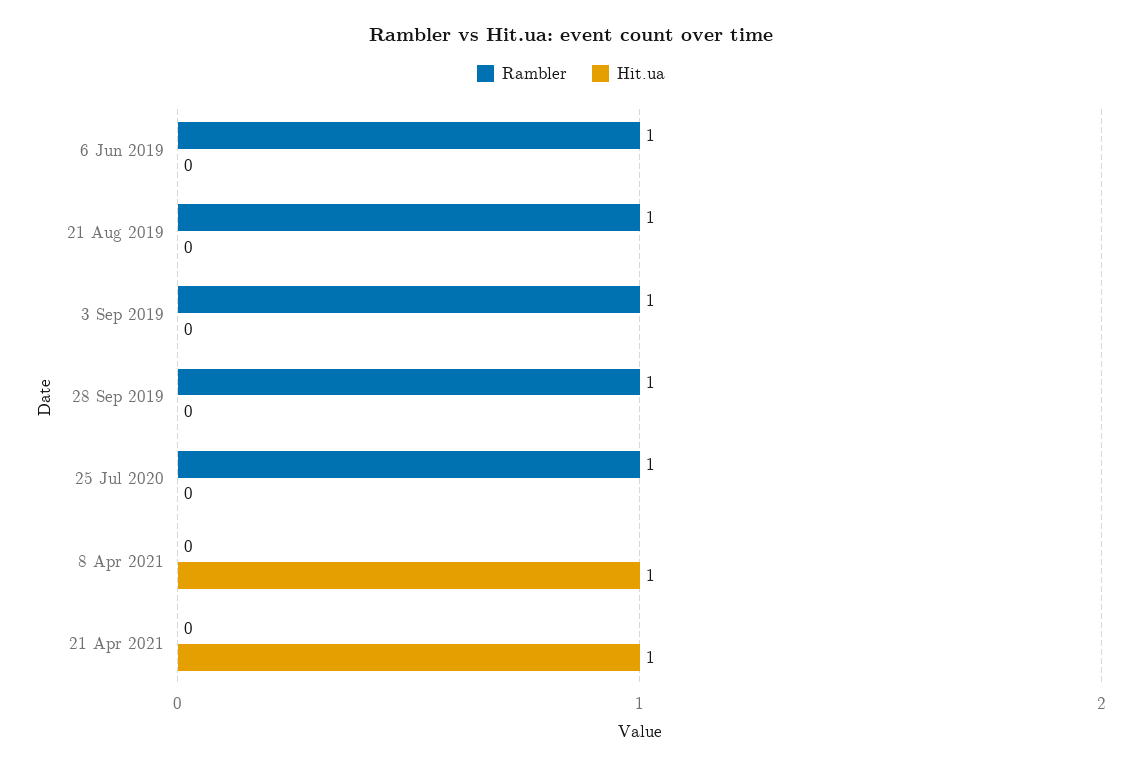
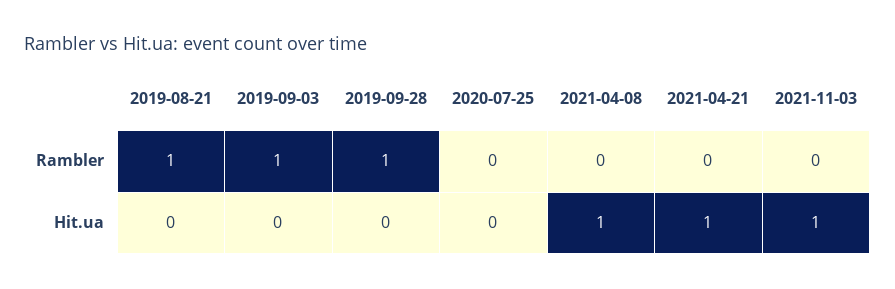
Rambler, 6 Jun 2019: 1 -> none
Hit.ua, 6 Jun 2019: 0 -> none
Rambler, 25 Jul 2020: 1 -> 0
Rambler, 2021-11-03: none -> 0
Hit.ua, 2021-11-03: none -> 1

